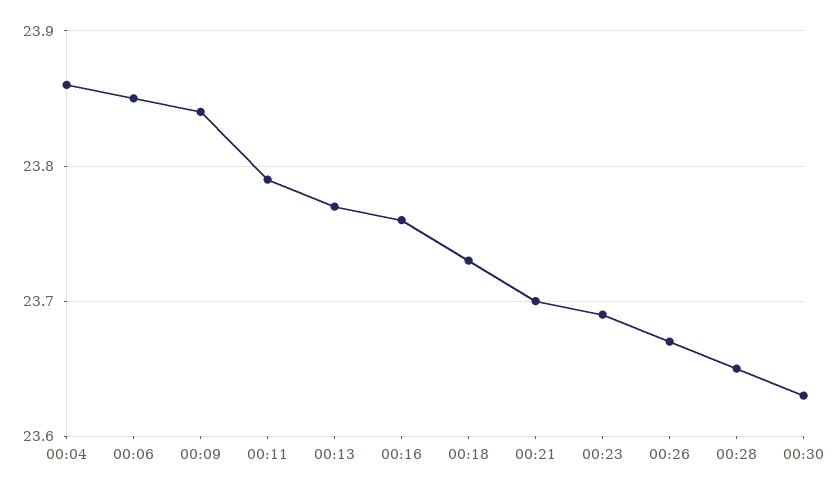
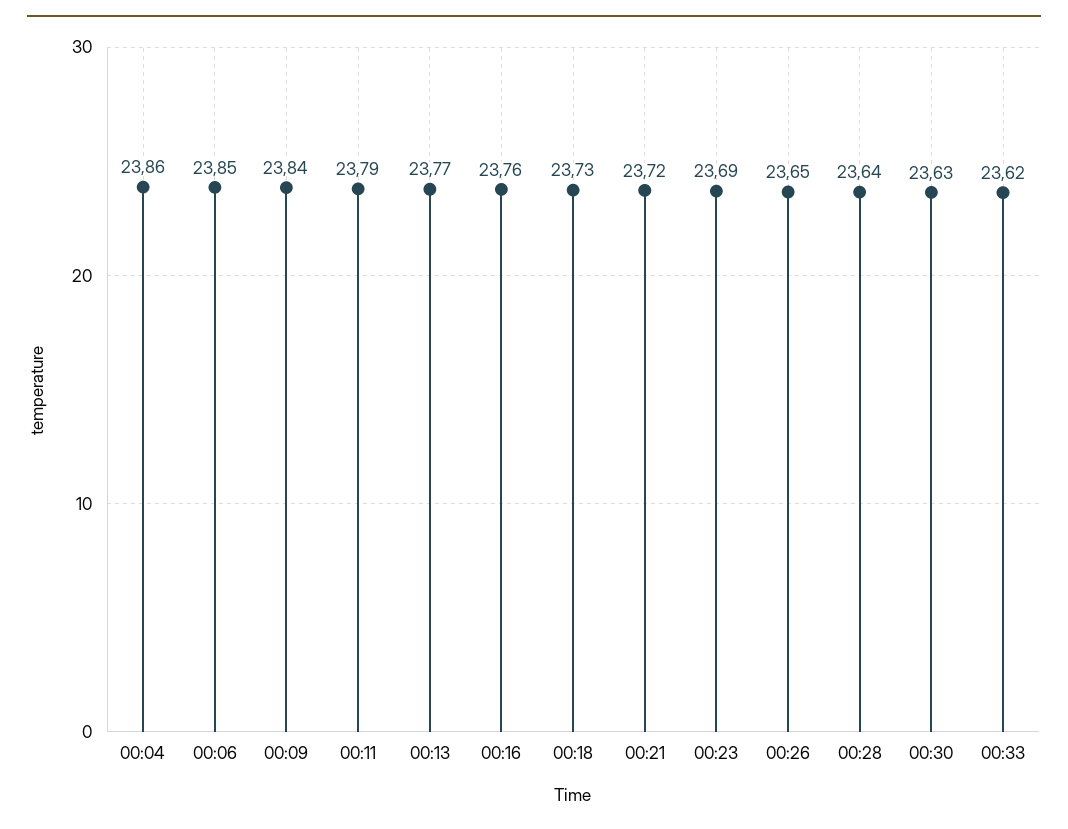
00:21: 23.7 -> 23.72
00:26: 23.67 -> 23.65
00:28: 23.65 -> 23.64
00:33: none -> 23.62

